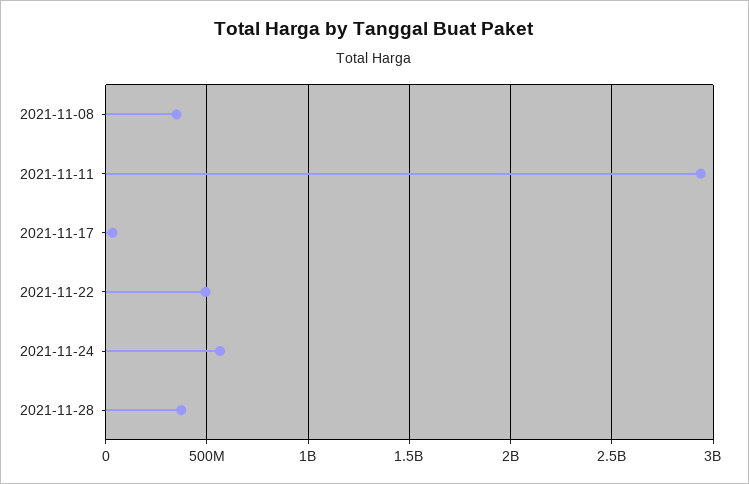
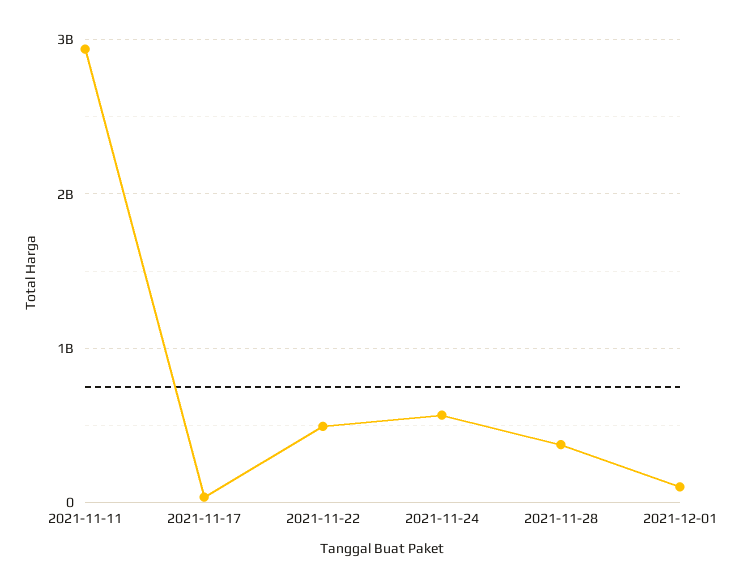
2021-11-08: 350000000 -> none
2021-12-01: none -> 100000000

